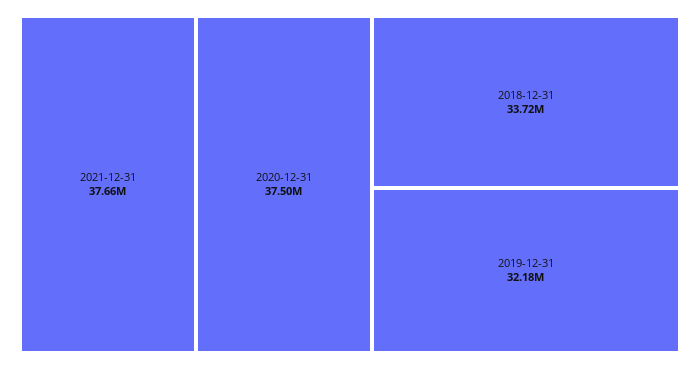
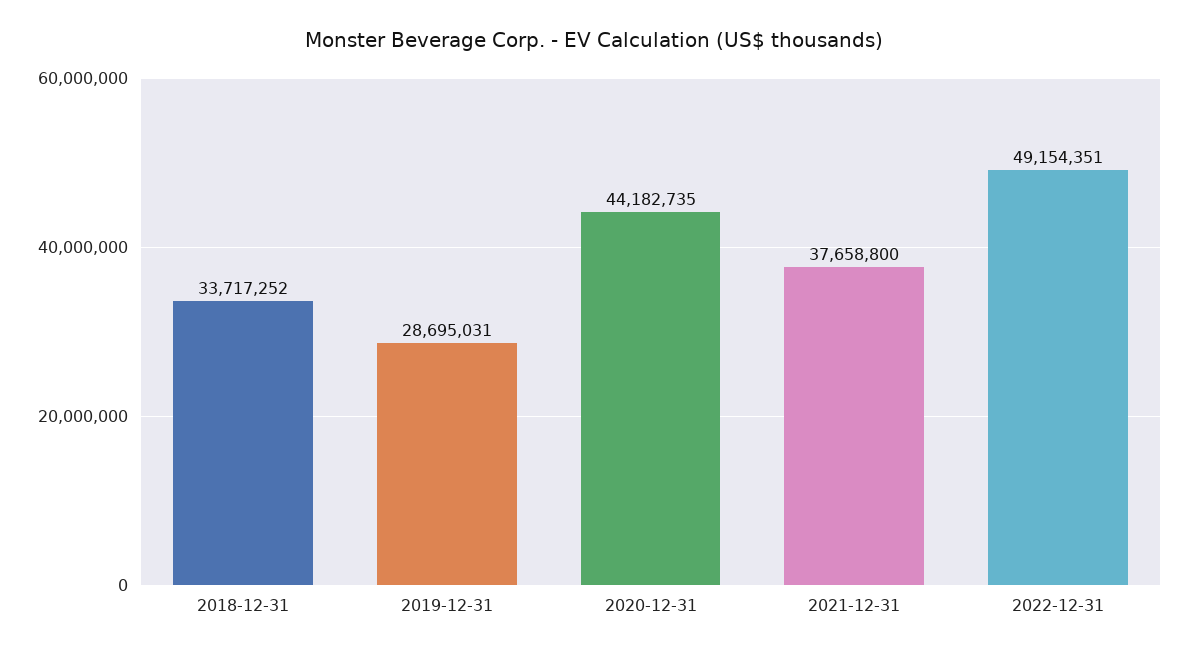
2020-12-31: 37500000 -> 44182735
2019-12-31: 32180000 -> 28695031
2022-12-31: none -> 49154351

